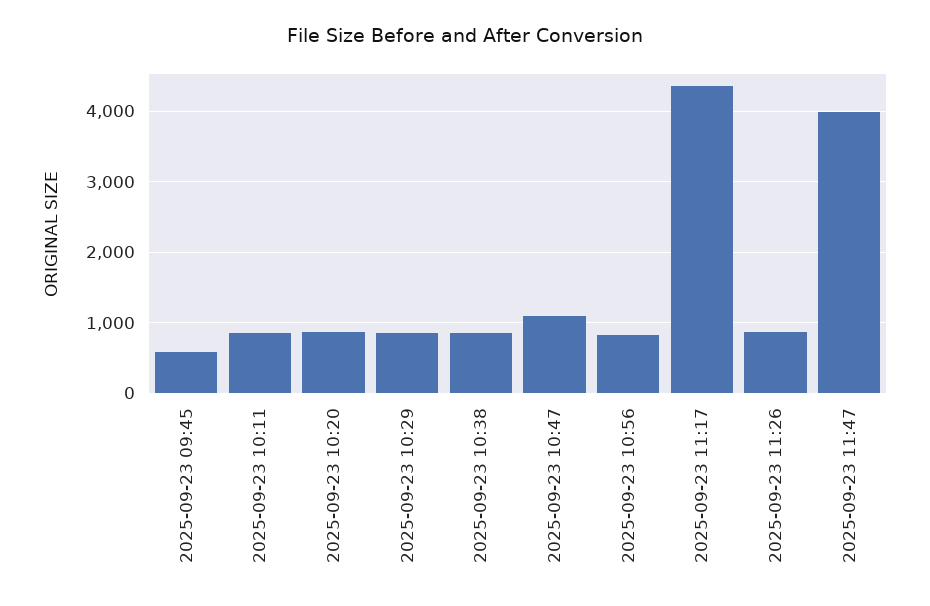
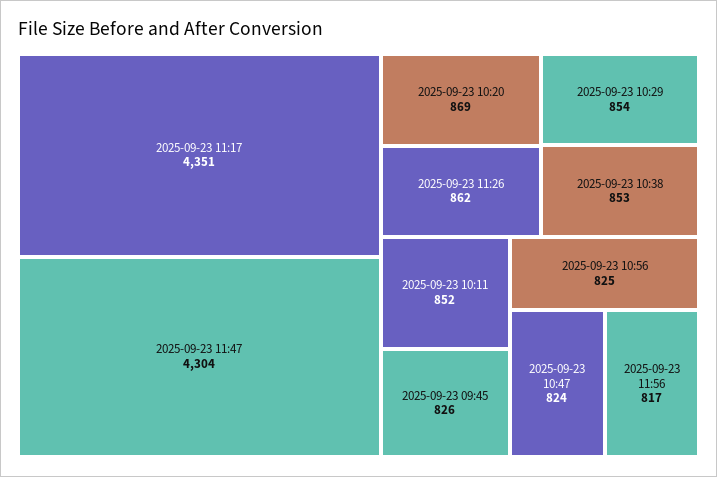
2025-09-23 09:45: 600 -> 826
2025-09-23 10:47: 1100 -> 824
2025-09-23 11:47: 4000 -> 4304
2025-09-23 11:56: none -> 817

